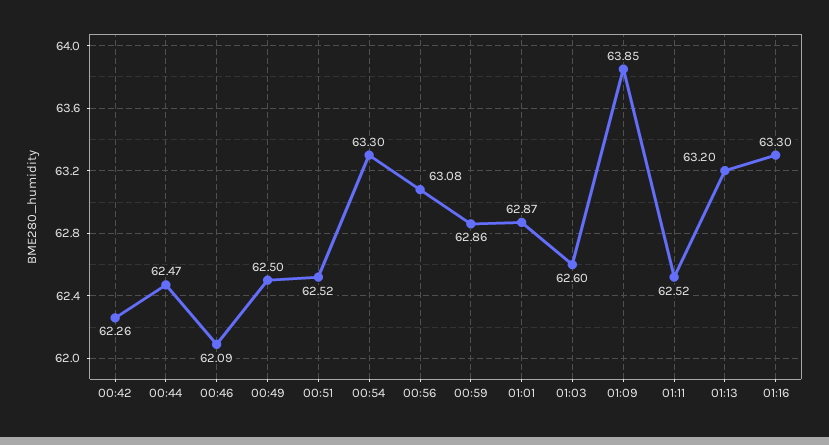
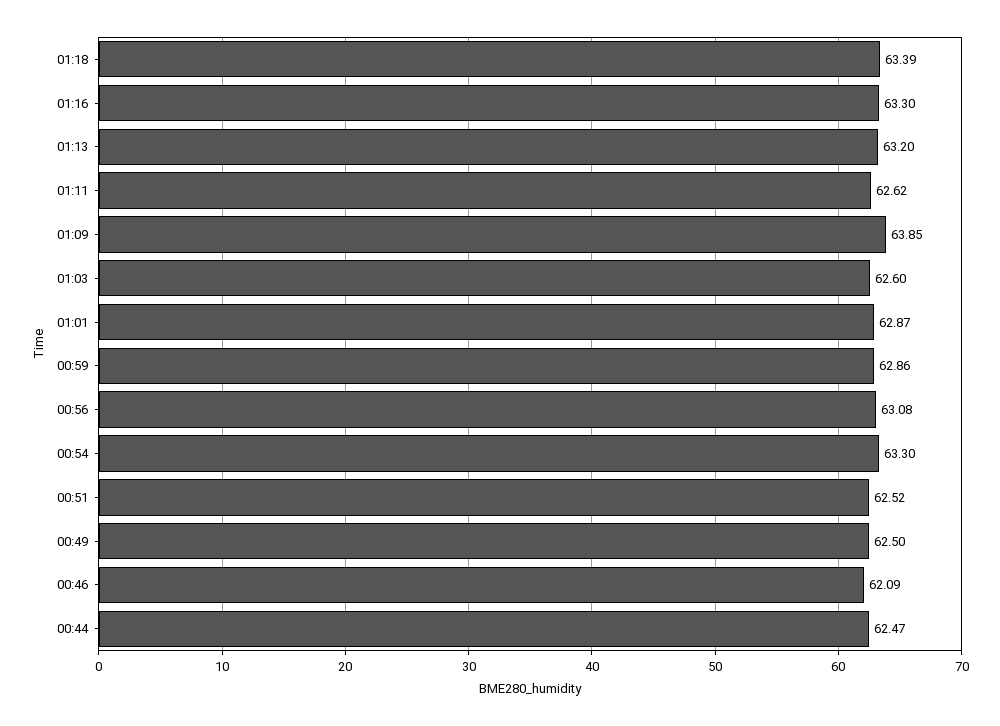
00:42: 62.26 -> none
01:11: 62.52 -> 62.62
01:18: none -> 63.39

